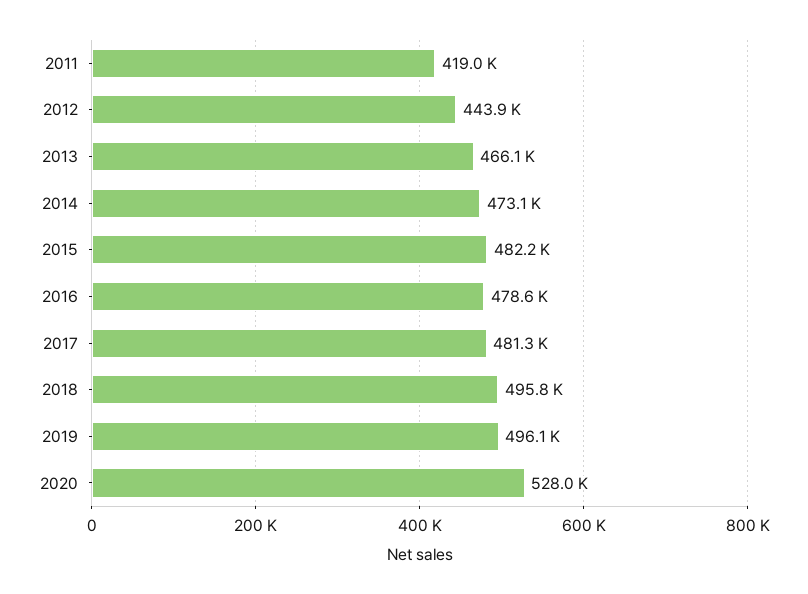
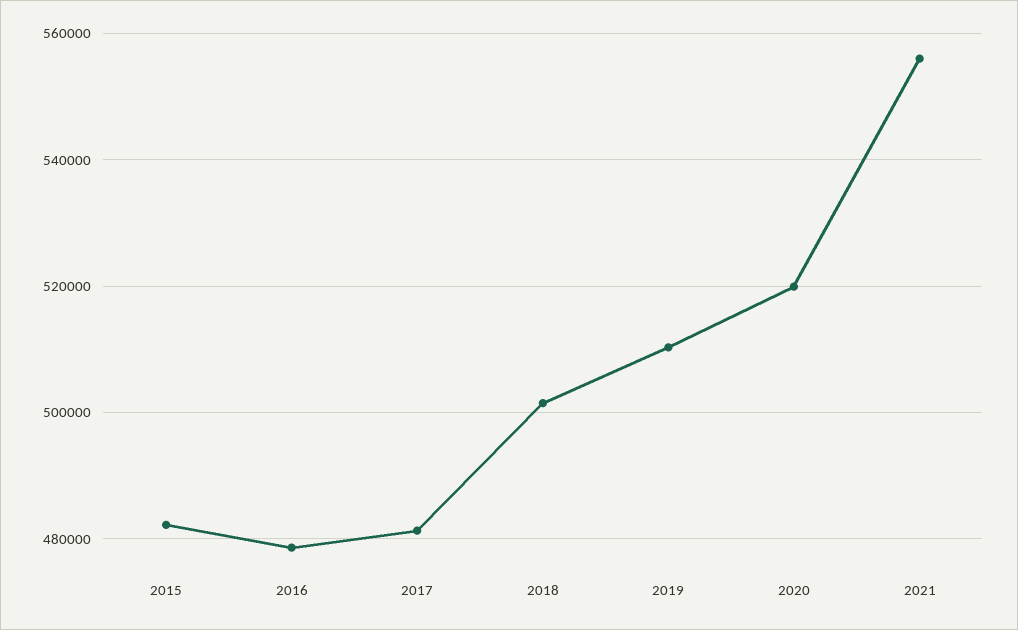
2011: 419000 -> none
2012: 443900 -> none
2013: 466100 -> none
2014: 473100 -> none
2018: 495800 -> 502000
2019: 496100 -> 510000
2020: 528000 -> 520000
2021: none -> 556000

